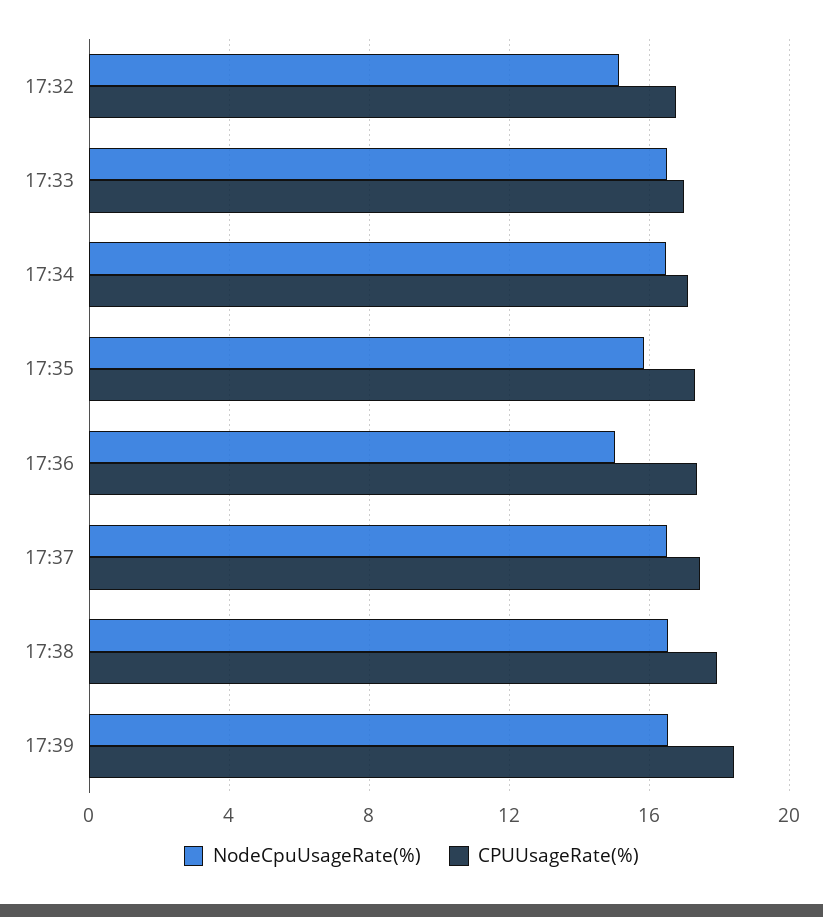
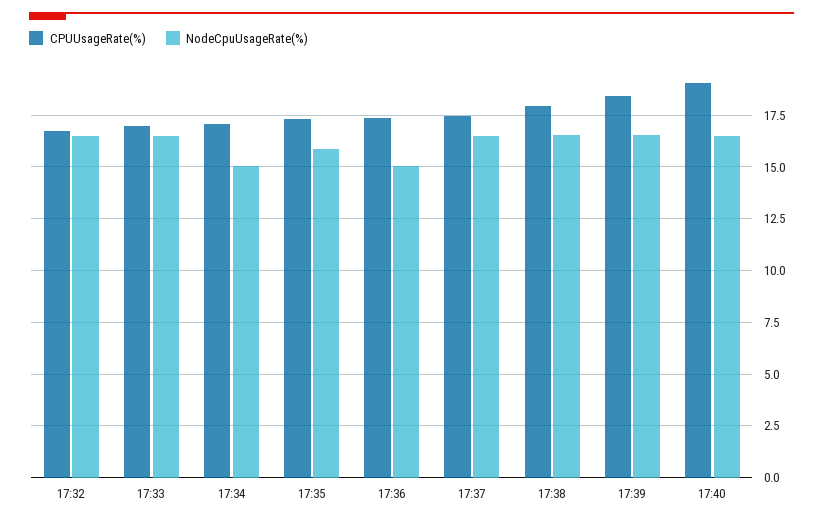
NodeCpuUsageRate(%), 17:32: 15 -> 16.5
NodeCpuUsageRate(%), 17:34: 16.5 -> 15
CPUUsageRate(%), 17:40: none -> 19
NodeCpuUsageRate(%), 17:40: none -> 16.5

